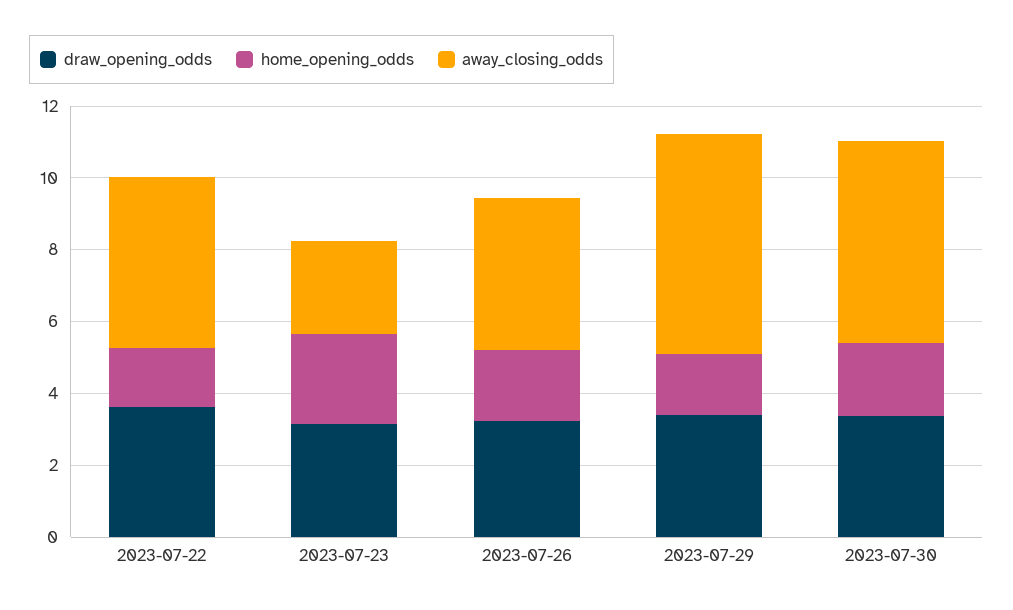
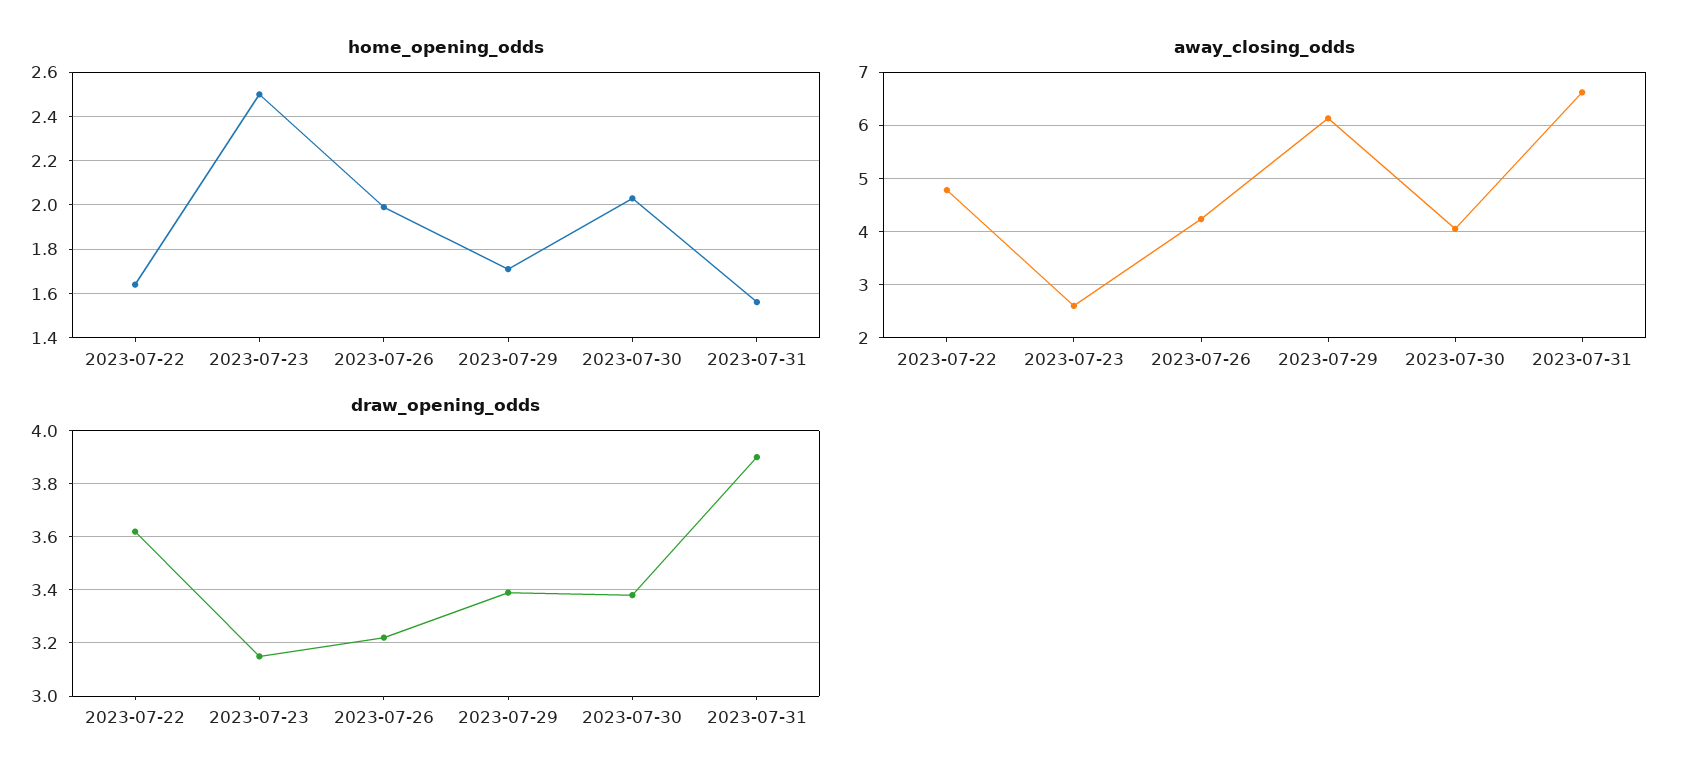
away_closing_odds, 2023-07-30: 5.5 -> 4
home_opening_odds, 2023-07-31: none -> 1.55
away_closing_odds, 2023-07-31: none -> 6.6
draw_opening_odds, 2023-07-31: none -> 3.9

